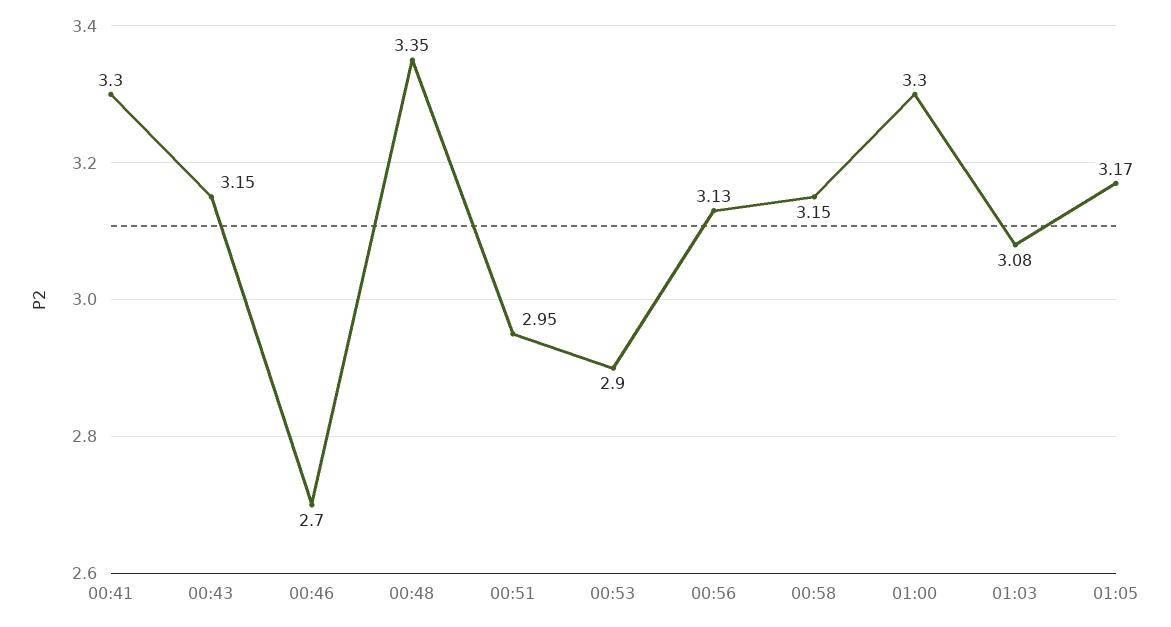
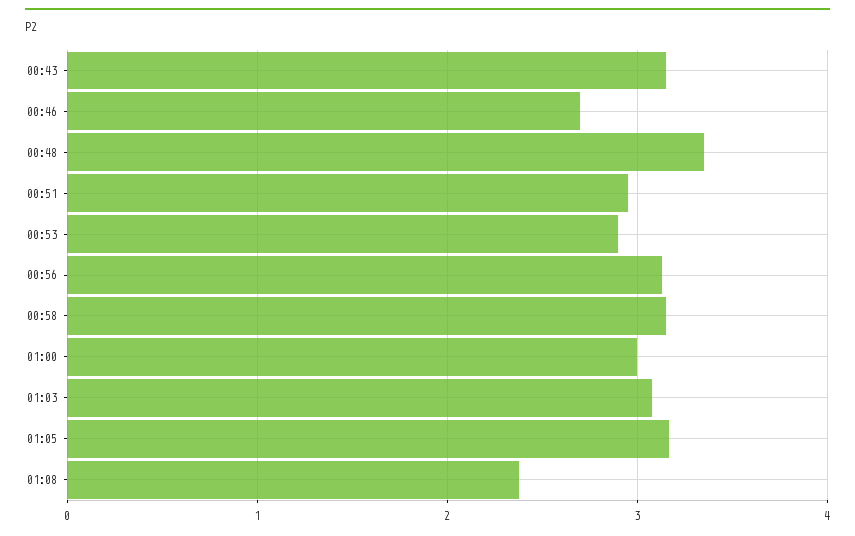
00:41: 3.3 -> none
01:00: 3.3 -> 3
01:08: none -> 2.4

